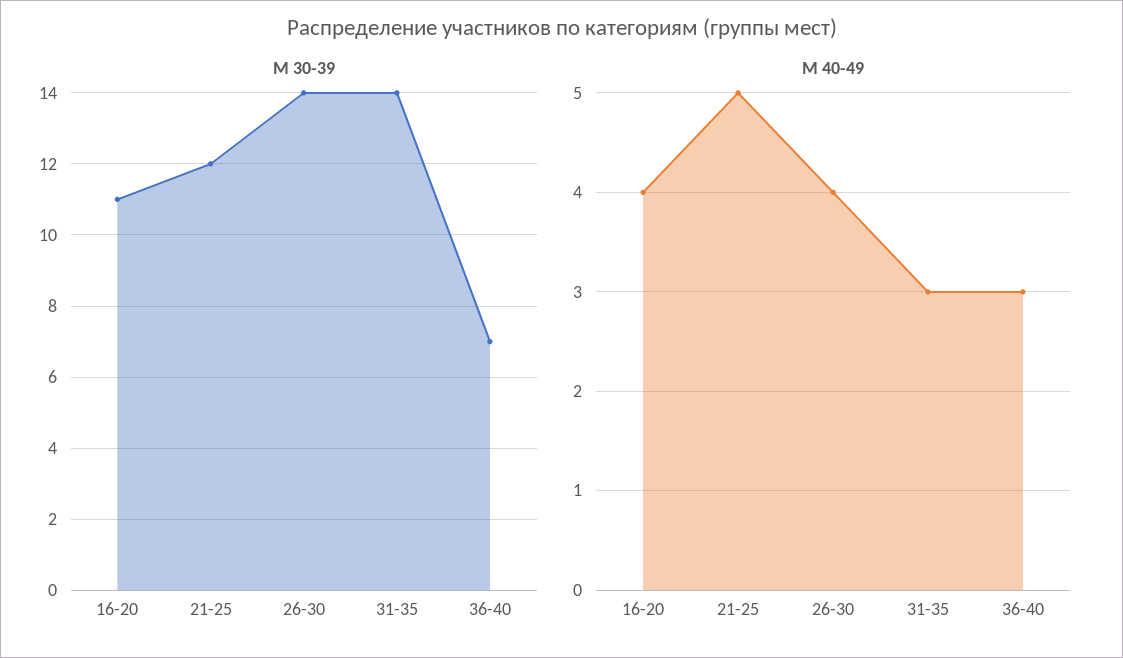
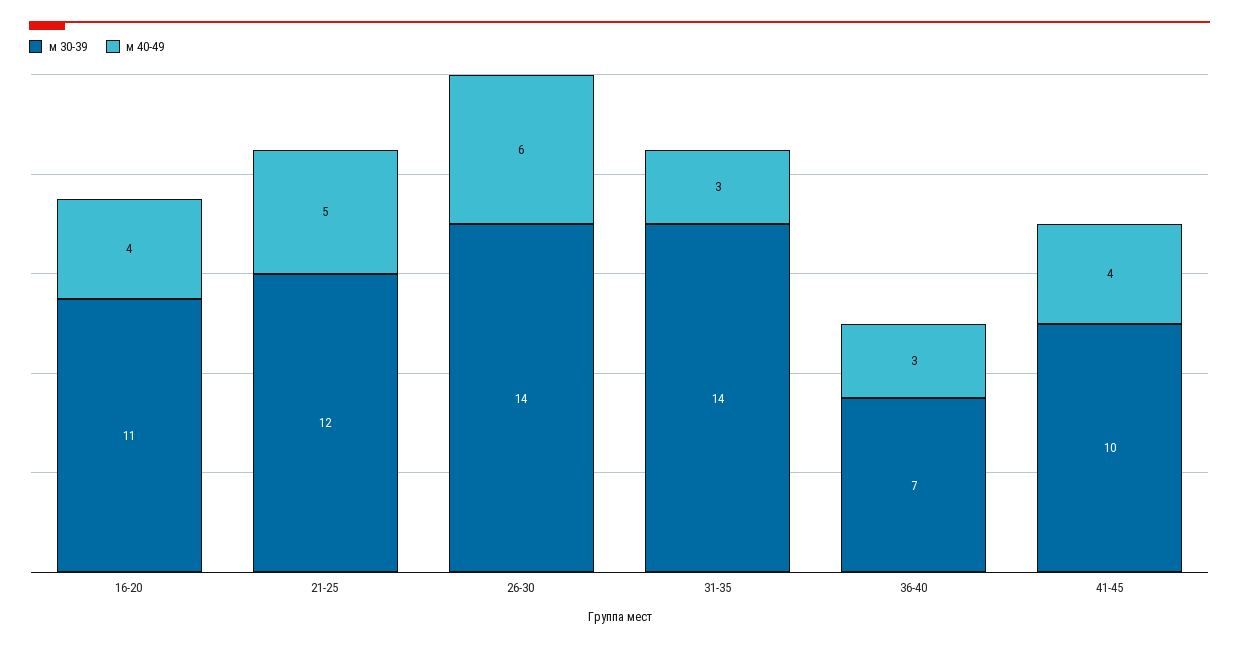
М 40-49, 26-30: 4 -> 6
М 30-39, 41-45: none -> 10
М 40-49, 41-45: none -> 4

